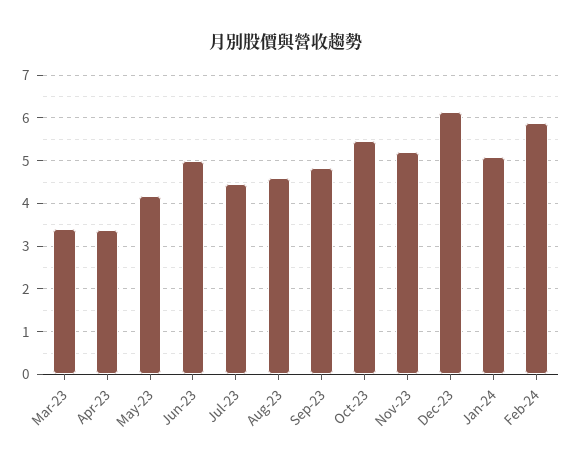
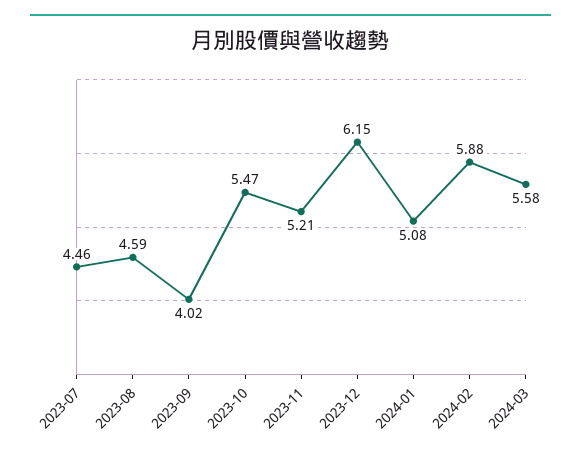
Mar-23: 3.4 -> none
Apr-23: 3.4 -> none
May-23: 4.2 -> none
Jun-23: 5 -> none
Sep-23: 4.8 -> 4.02
2024-03: none -> 5.58

